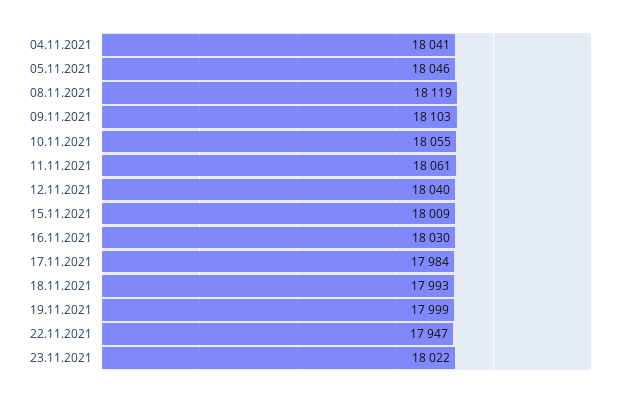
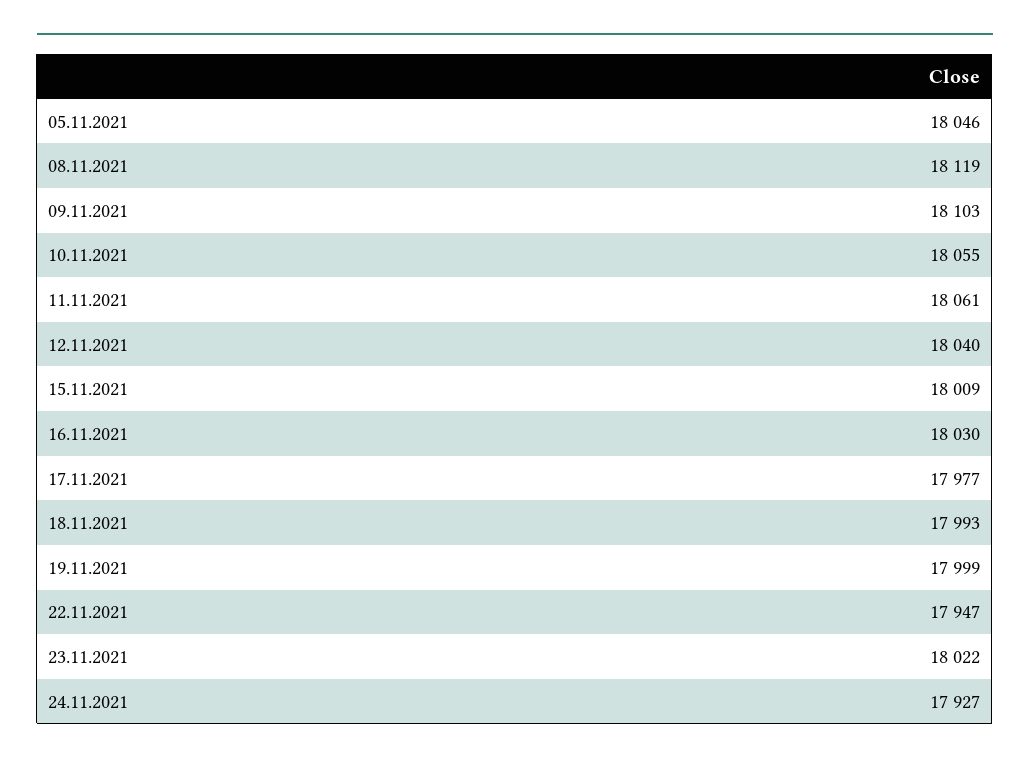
04.11.2021: 18041 -> none
17.11.2021: 17984 -> 17977
24.11.2021: none -> 17927

